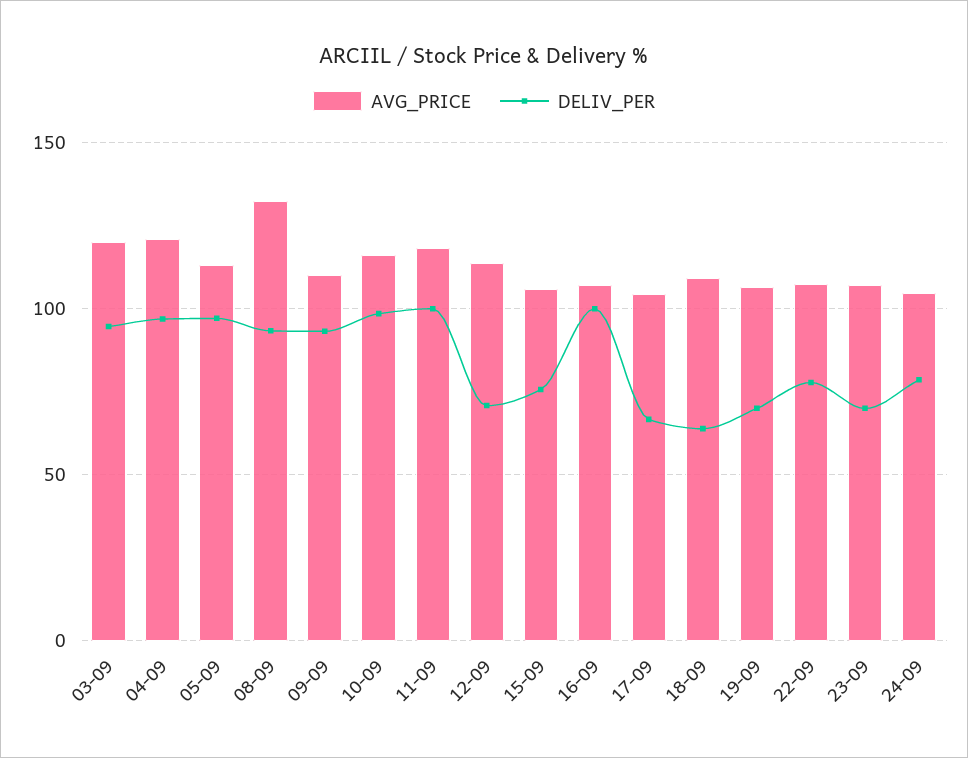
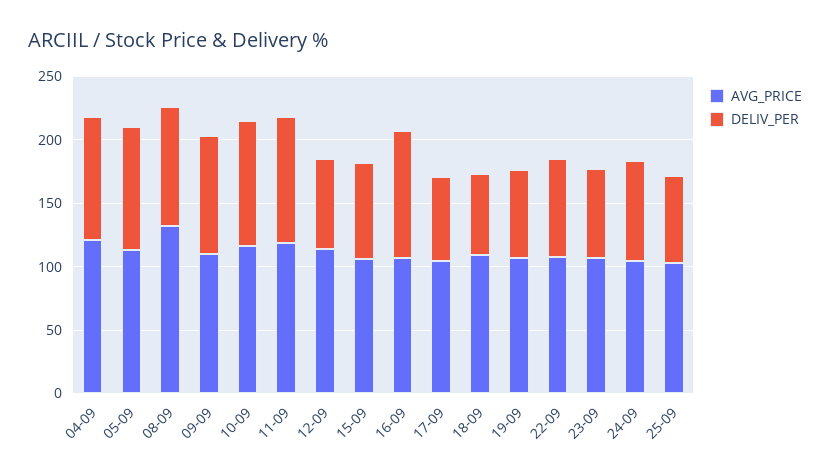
AVG_PRICE, 03-09: 120 -> none
DELIV_PER, 03-09: 95 -> none
AVG_PRICE, 25-09: none -> 100
DELIV_PER, 25-09: none -> 70

